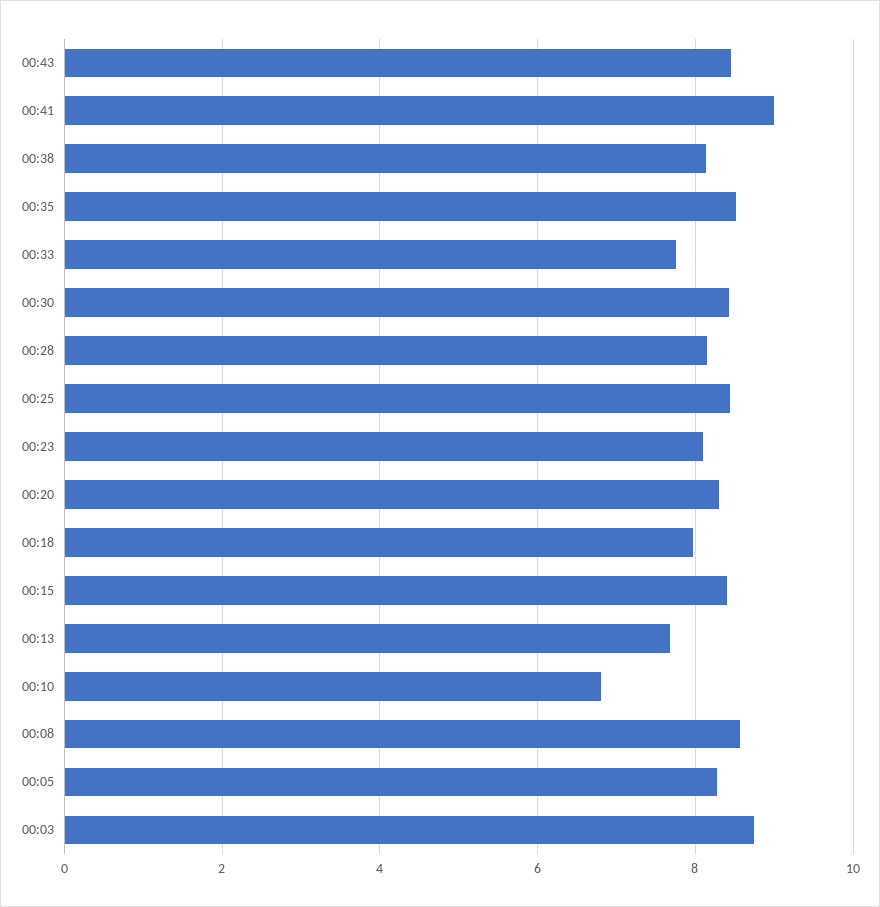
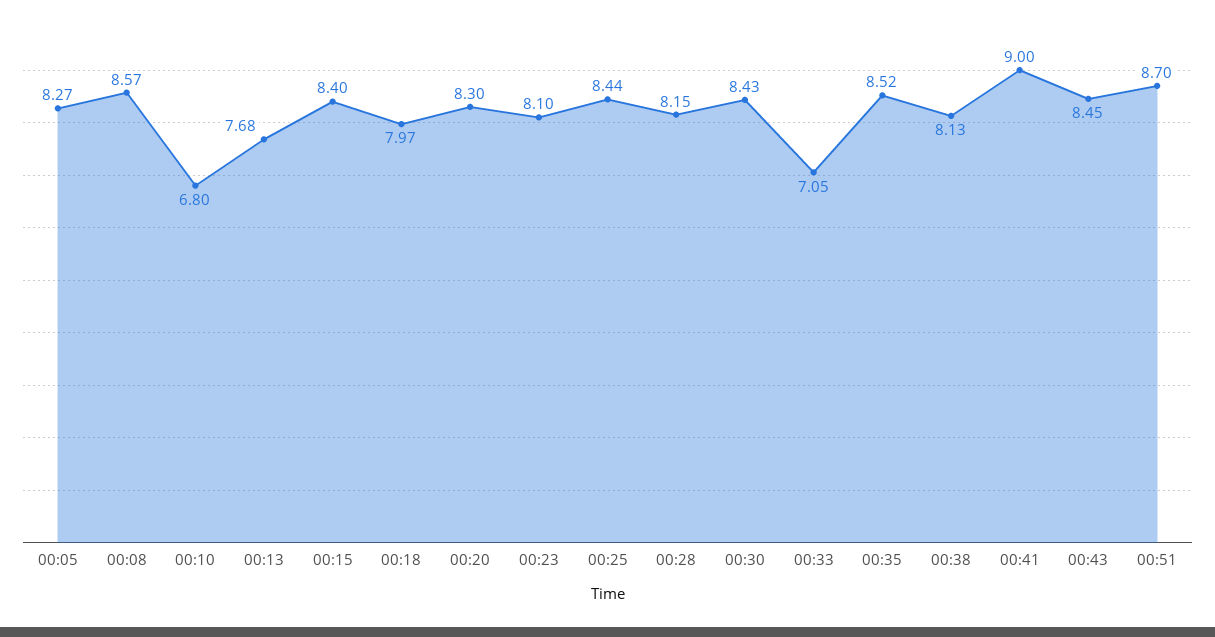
00:33: 7.8 -> 7.05
00:03: 8.8 -> none
00:51: none -> 8.7

